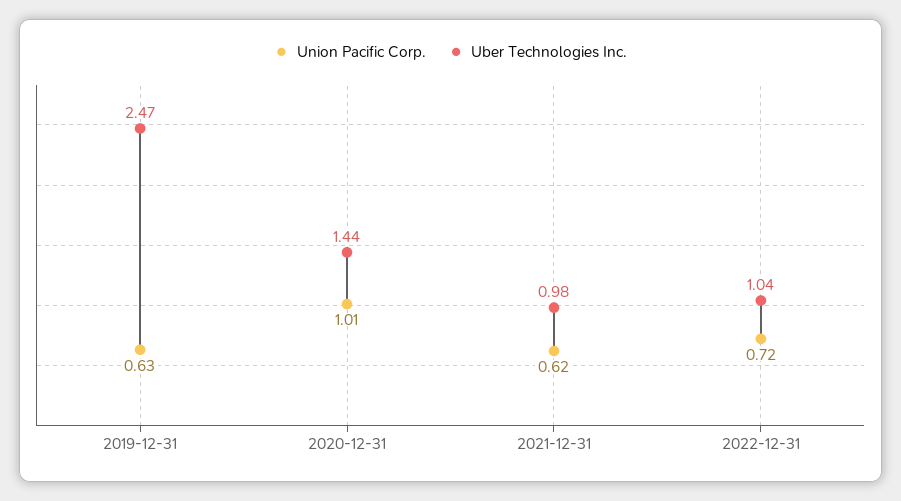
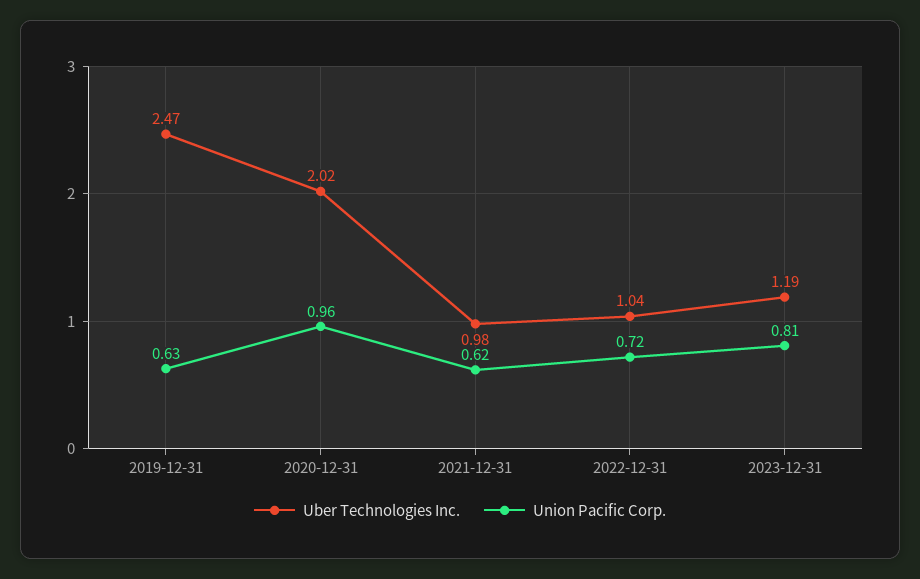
Union Pacific Corp., 2020-12-31: 1.01 -> 0.96
Uber Technologies Inc., 2020-12-31: 1.44 -> 2.02
Uber Technologies Inc., 2023-12-31: none -> 1.19
Union Pacific Corp., 2023-12-31: none -> 0.81

